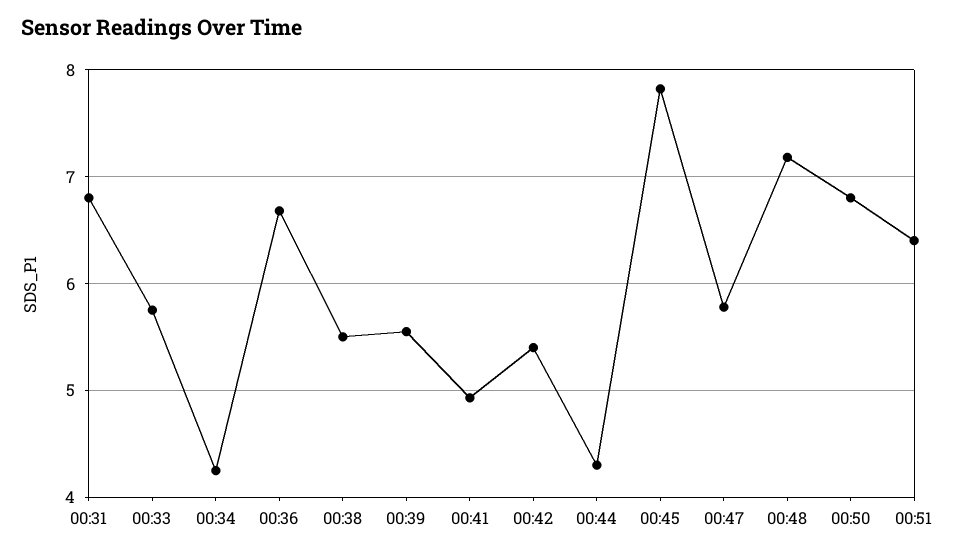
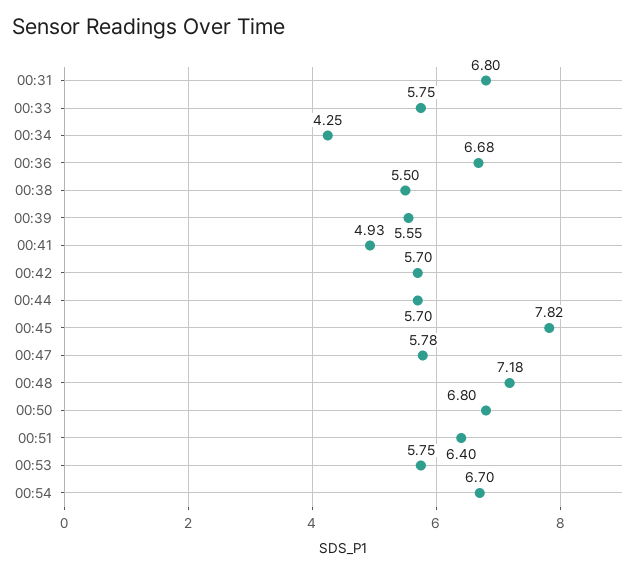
00:42: 5.4 -> 5.7
00:44: 4.3 -> 5.7
00:53: none -> 5.75
00:54: none -> 6.7

